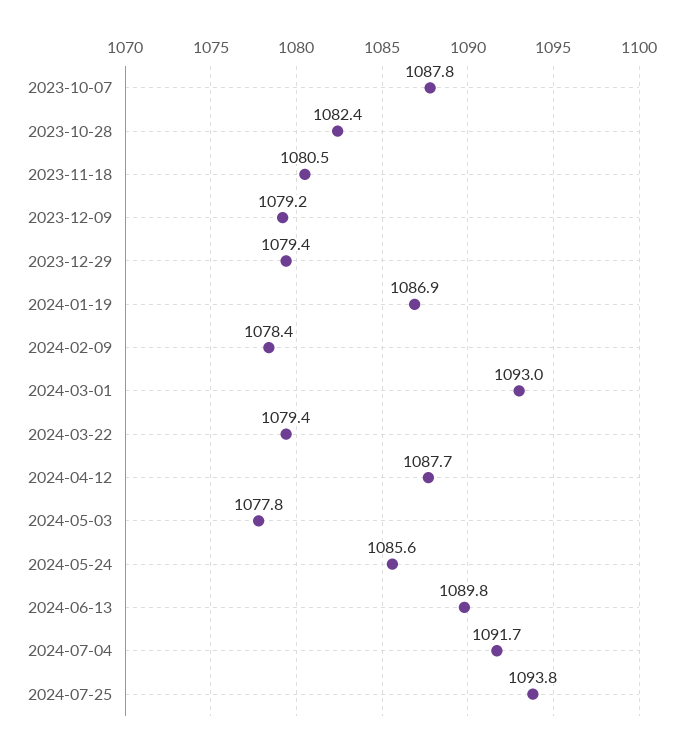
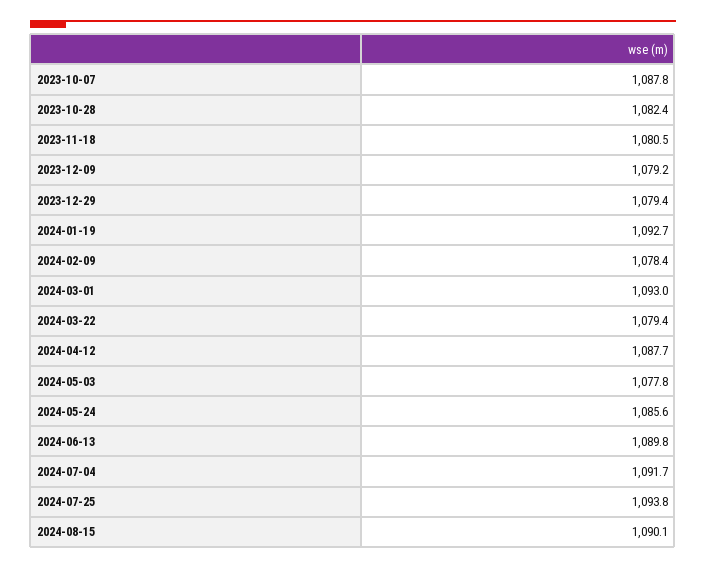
2024-01-19: 1086.9 -> 1092.7
2024-08-15: none -> 1090.1

